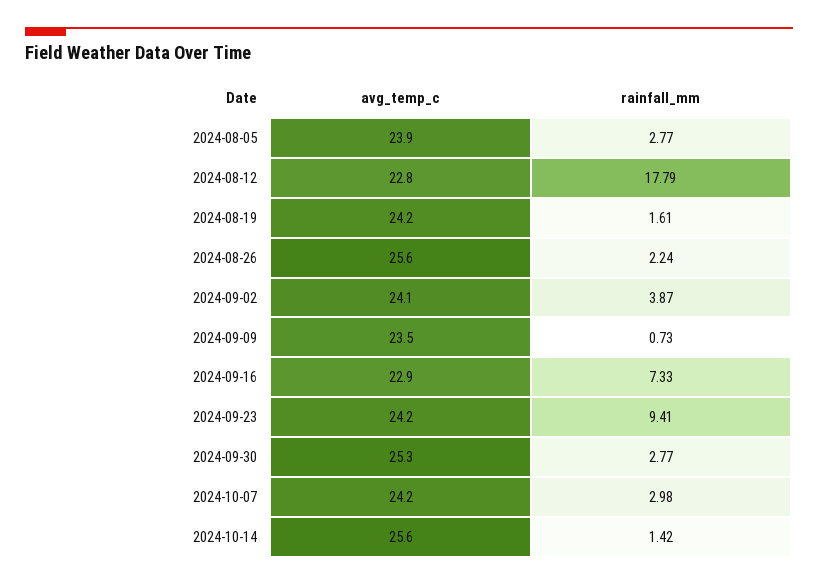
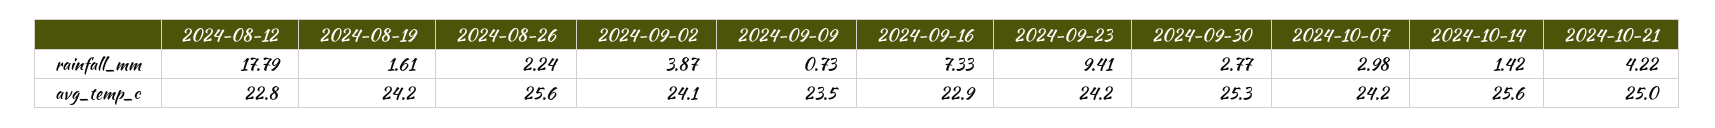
avg_temp_c, 2024-08-05: 23.9 -> none
rainfall_mm, 2024-08-05: 2.77 -> none
rainfall_mm, 2024-10-21: none -> 4.22
avg_temp_c, 2024-10-21: none -> 25

